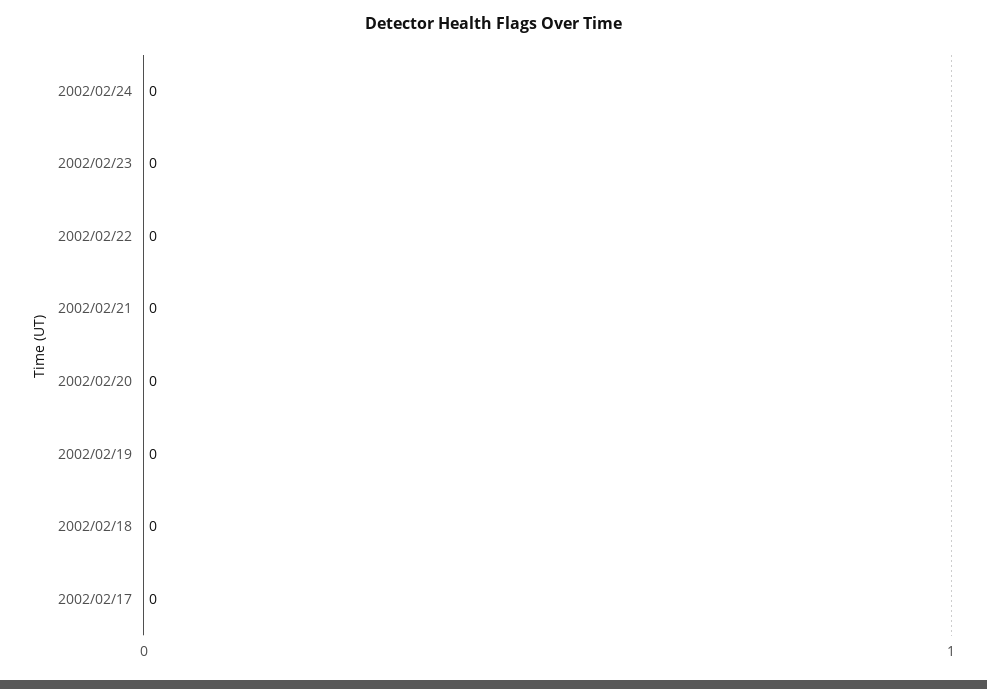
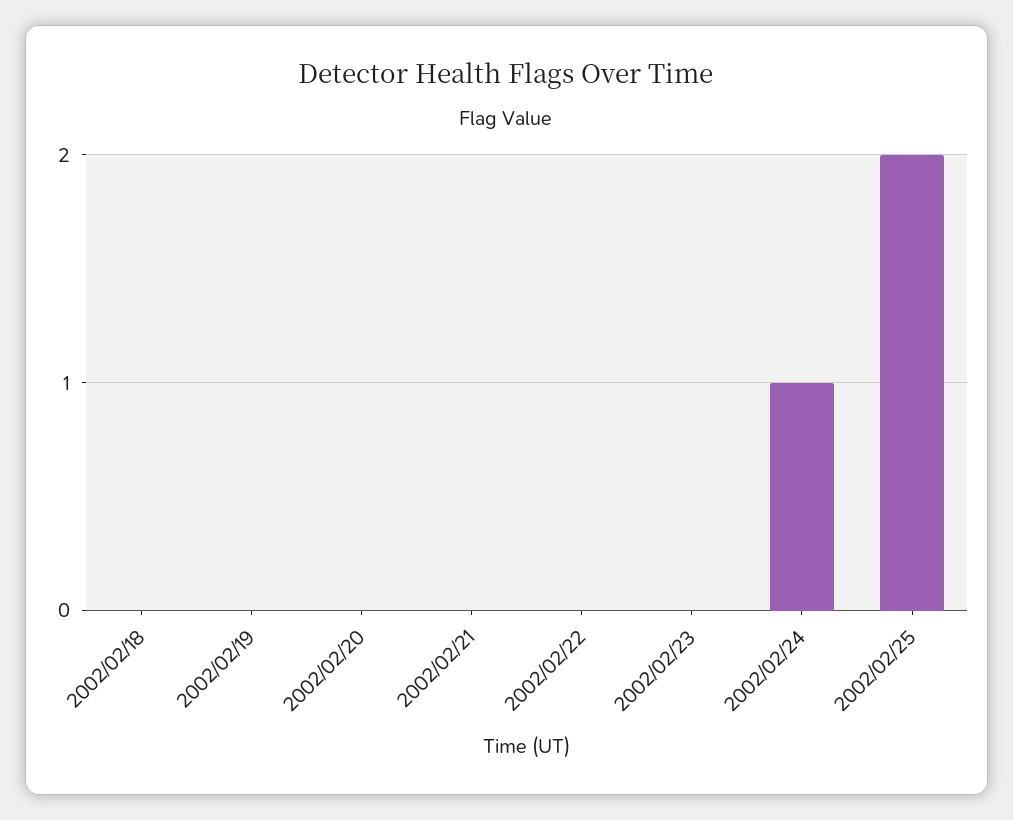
2002/02/24: 0 -> 1
2002/02/17: 0 -> none
2002/02/25: none -> 2

